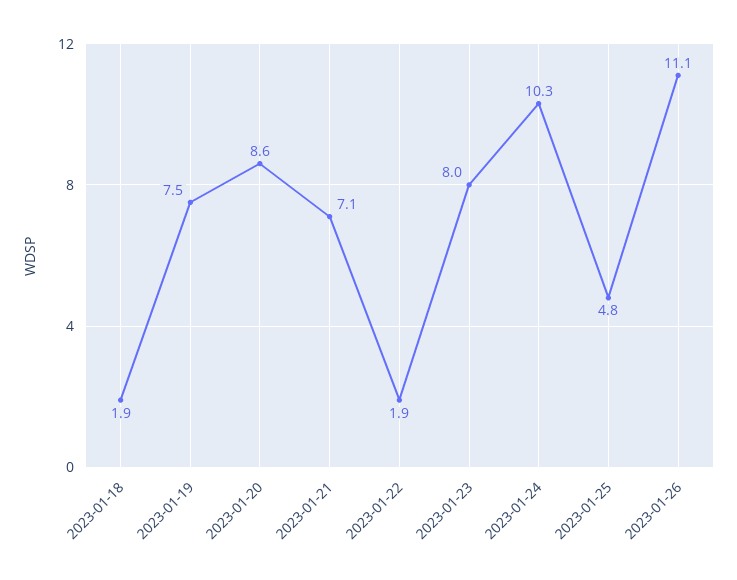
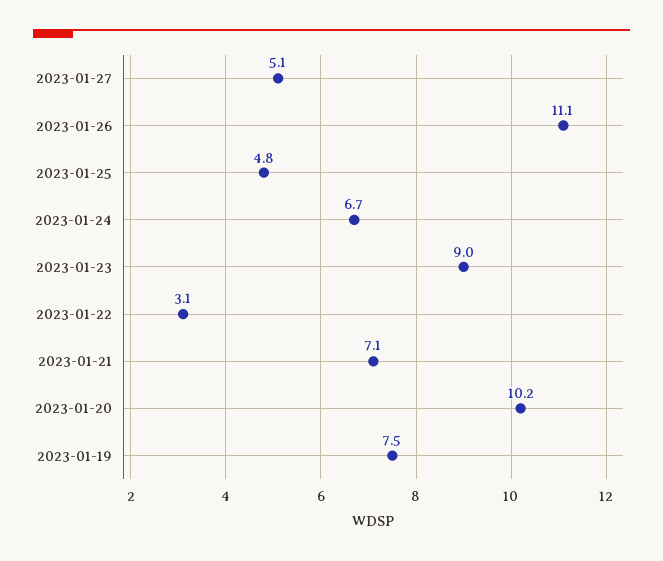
2023-01-18: 1.9 -> none
2023-01-20: 8.6 -> 10.2
2023-01-22: 1.9 -> 3.1
2023-01-23: 8 -> 9
2023-01-24: 10.3 -> 6.7
2023-01-27: none -> 5.1

